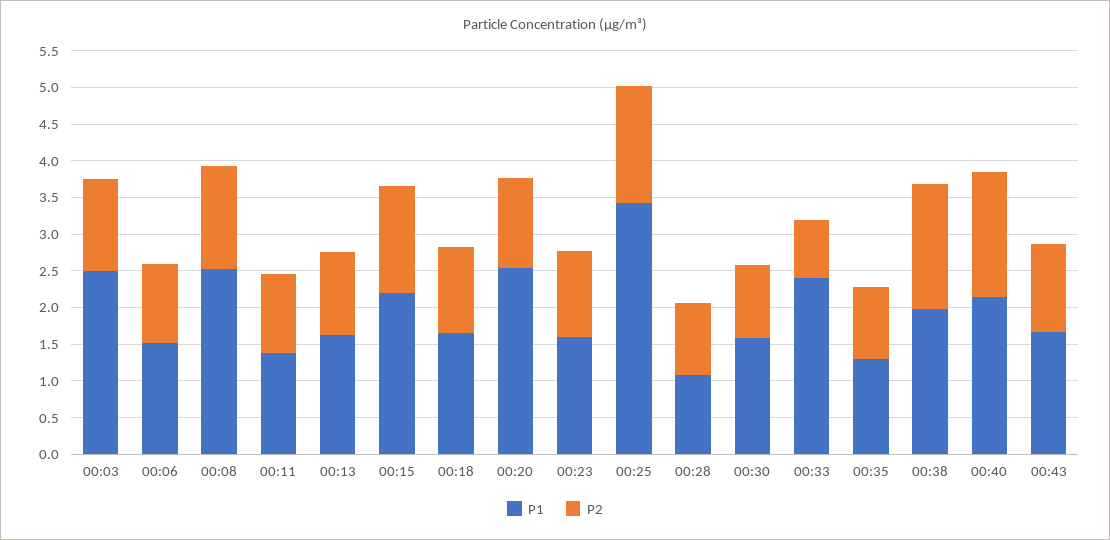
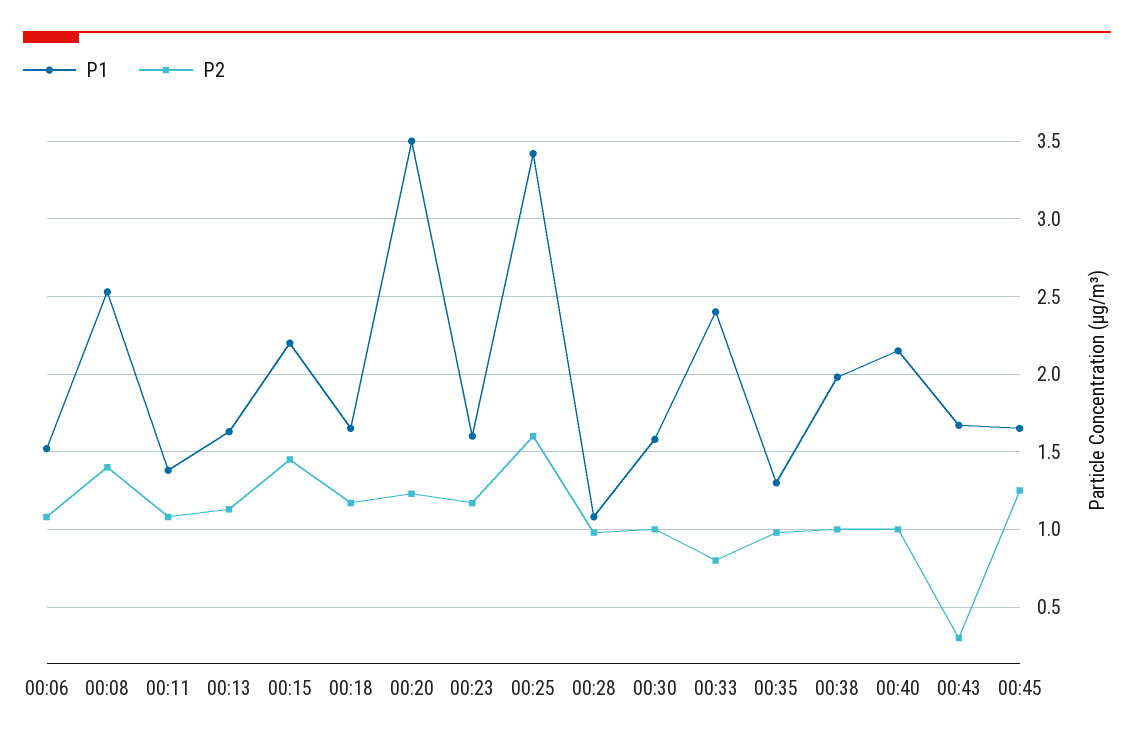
P1, 00:03: 2.5 -> none
P2, 00:03: 1.25 -> none
P1, 00:20: 2.5 -> 3.5
P2, 00:38: 1.75 -> 1
P2, 00:40: 1.75 -> 1
P2, 00:43: 1.25 -> 0.3
P1, 00:45: none -> 1.65
P2, 00:45: none -> 1.25

